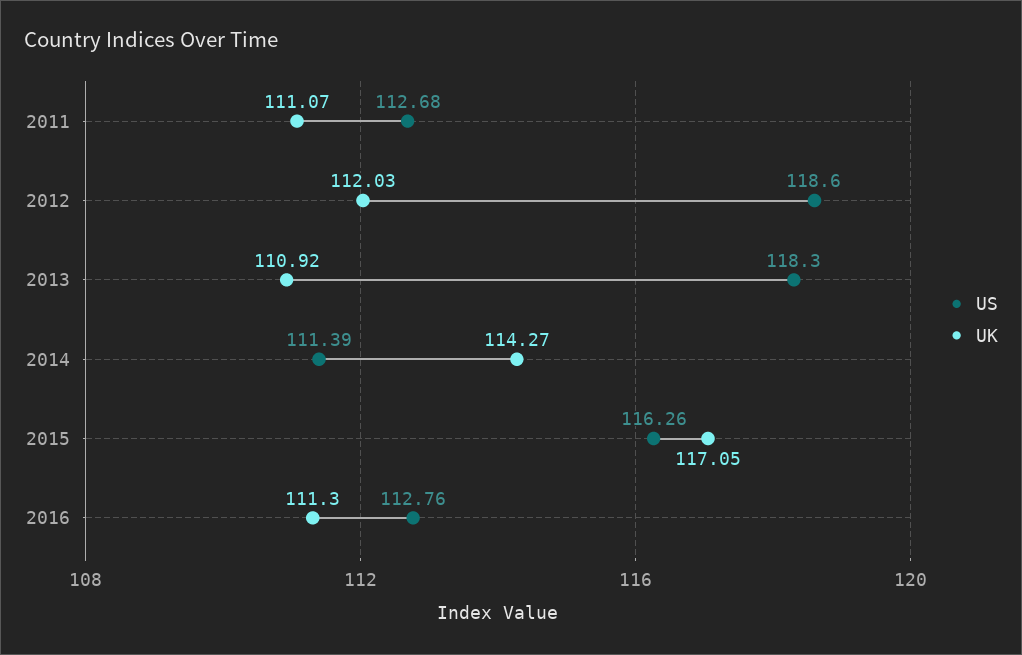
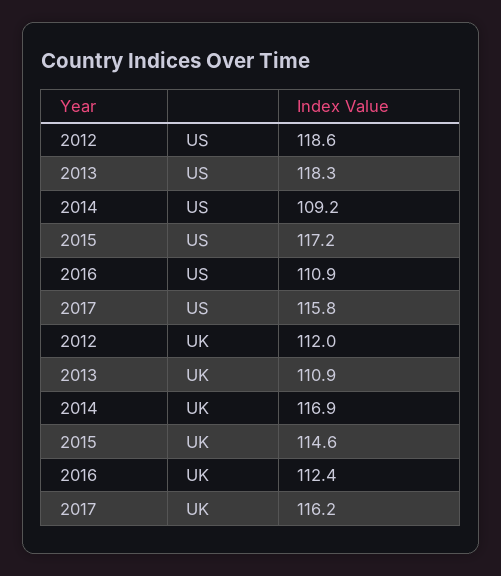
US, 2011: 112.68 -> none
UK, 2011: 111.07 -> none
US, 2014: 111.39 -> 109.2
UK, 2014: 114.27 -> 116.9
US, 2015: 116.26 -> 117.2
UK, 2015: 117.05 -> 114.6
US, 2016: 112.76 -> 110.9
UK, 2016: 111.3 -> 112.4
US, 2017: none -> 115.8
UK, 2017: none -> 116.2

